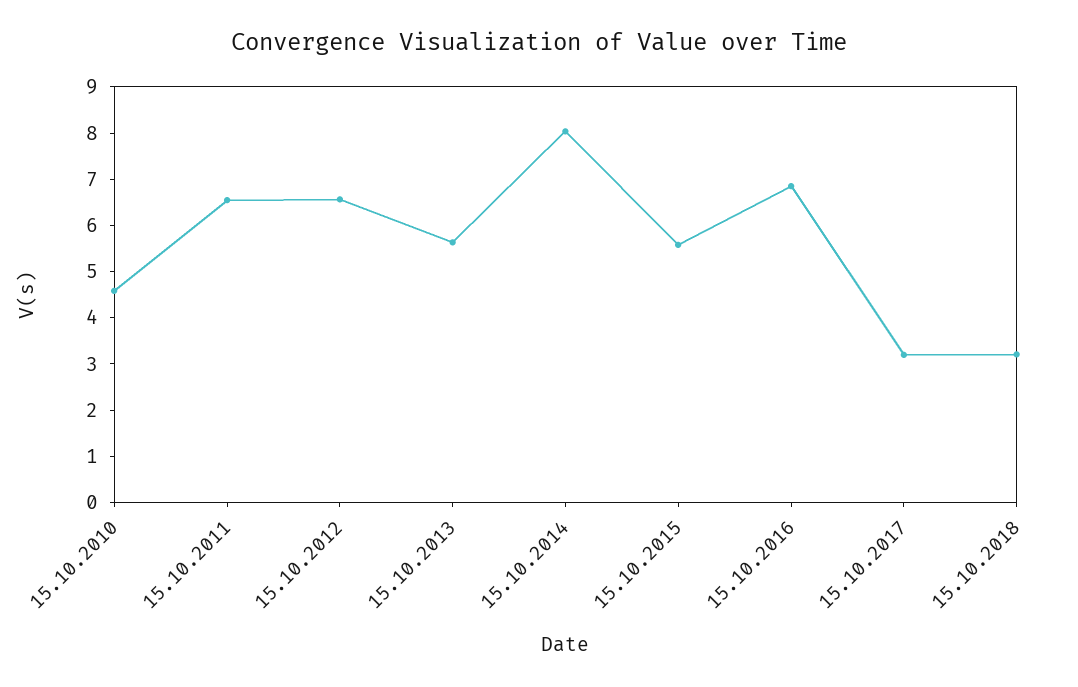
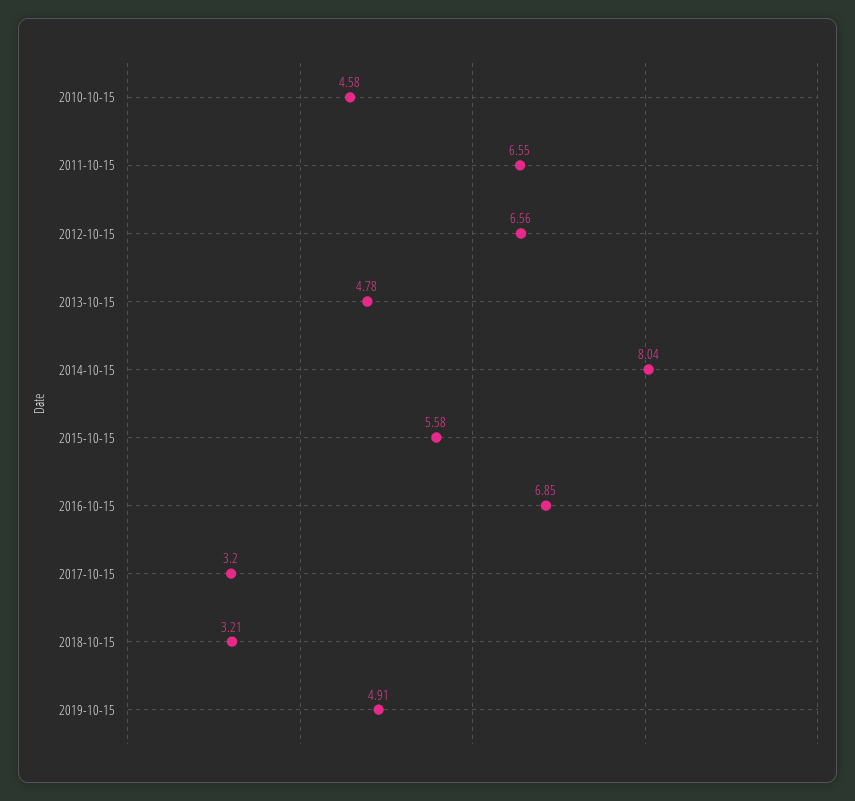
15.10.2013: 5.6 -> 4.78
2019-10-15: none -> 4.91

